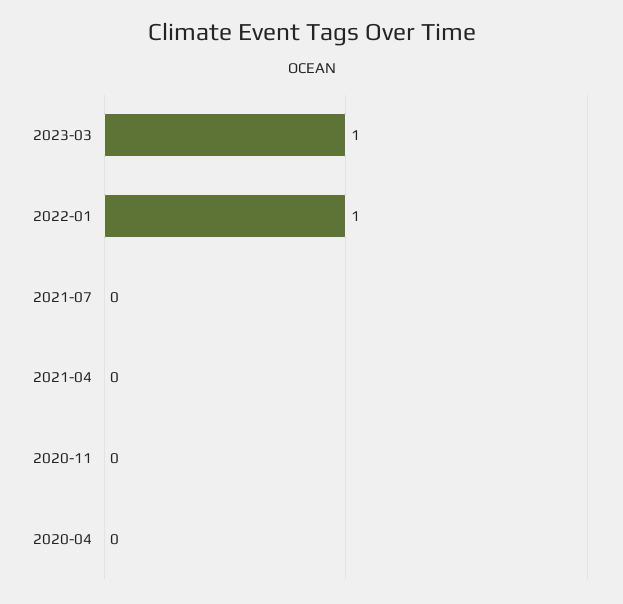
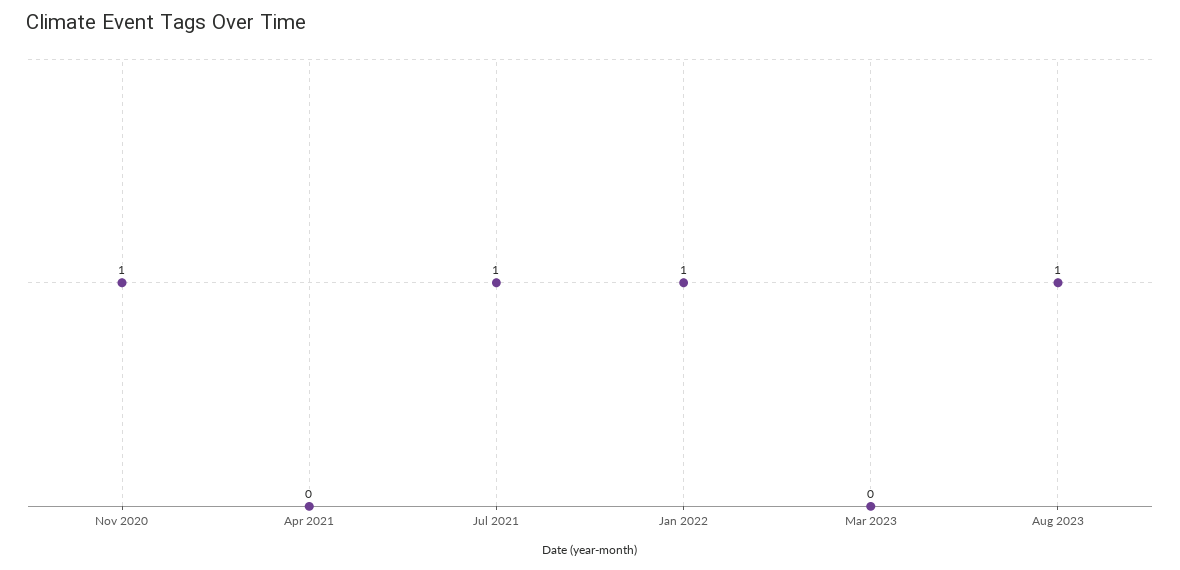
2023-03: 1 -> 0
2021-07: 0 -> 1
2020-11: 0 -> 1
2020-04: 0 -> none
Aug 2023: none -> 1

